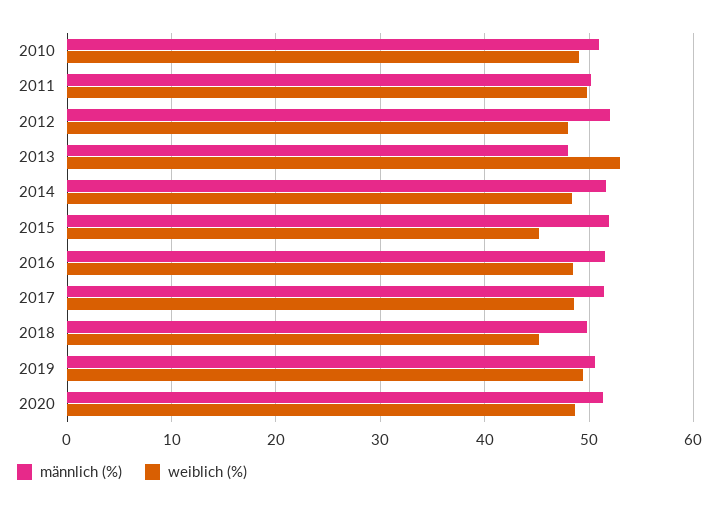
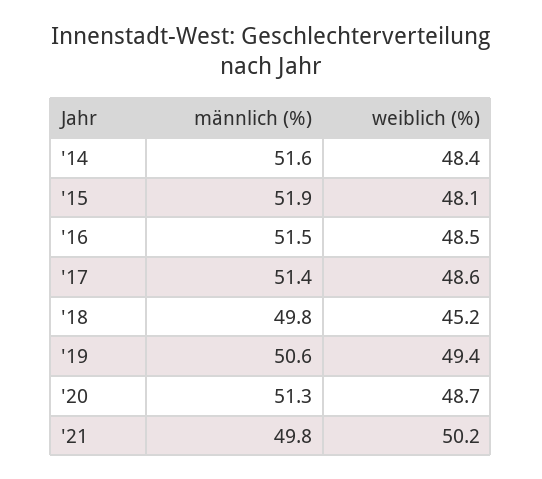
männlich (%), 2010: 51 -> none
weiblich (%), 2010: 49 -> none
männlich (%), 2011: 50 -> none
weiblich (%), 2011: 50 -> none
männlich (%), 2012: 52 -> none
weiblich (%), 2012: 48 -> none
männlich (%), 2013: 48 -> none
weiblich (%), 2013: 53 -> none
weiblich (%), 2015: 45 -> 48.1
männlich (%), '21: none -> 49.8
weiblich (%), '21: none -> 50.2

